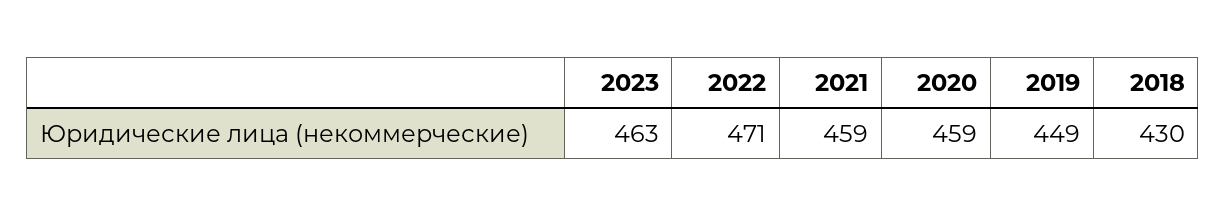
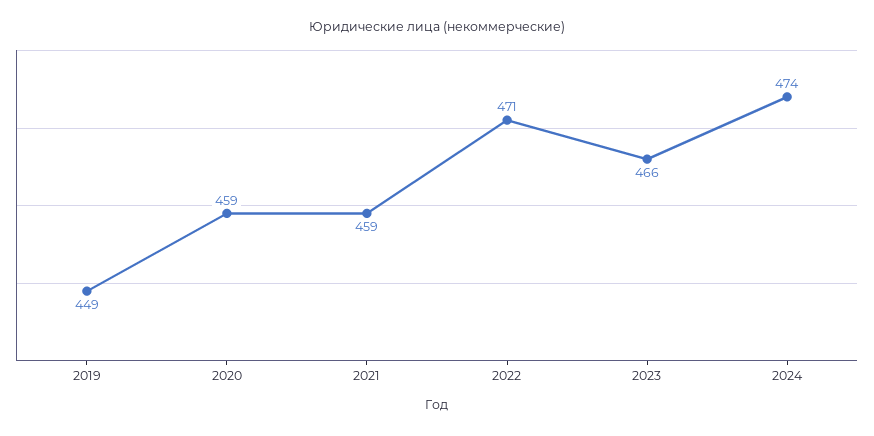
2023: 463 -> 466
2018: 430 -> none
2024: none -> 474

